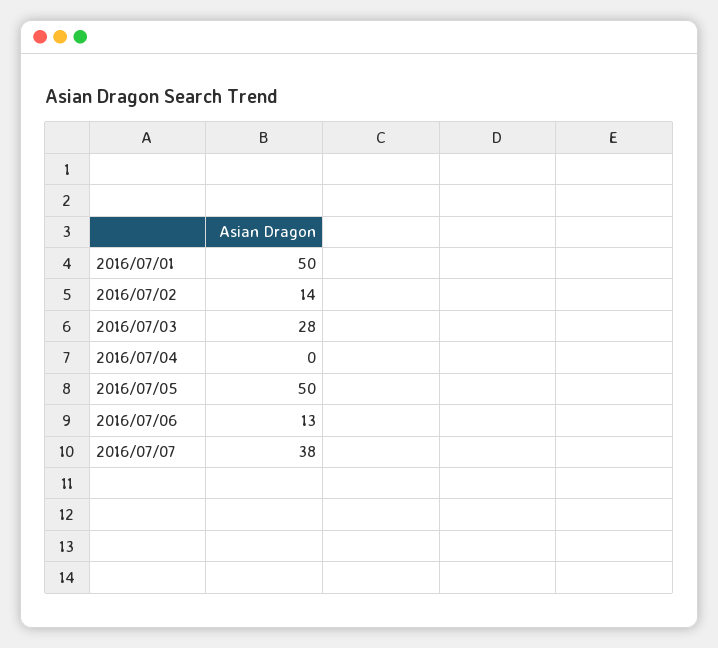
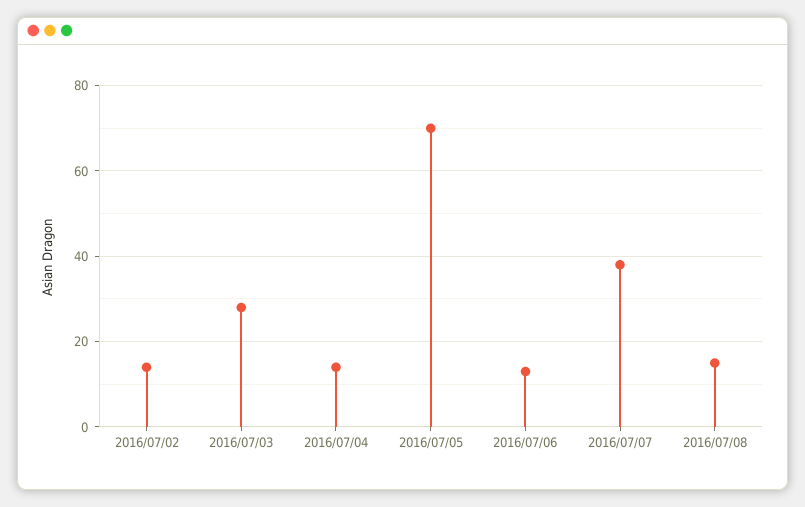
2016/07/01: 50 -> none
2016/07/04: 0 -> 15
2016/07/05: 50 -> 70
2016/07/08: none -> 15

